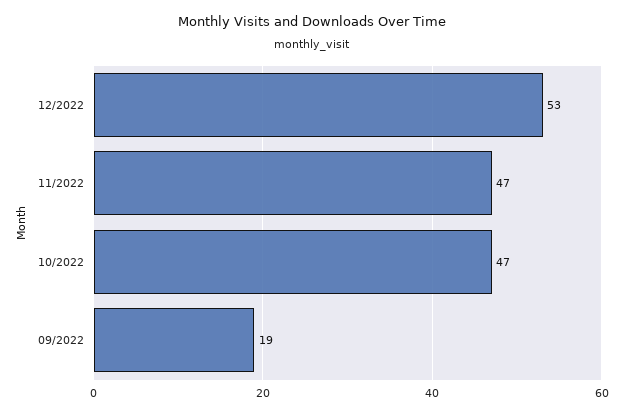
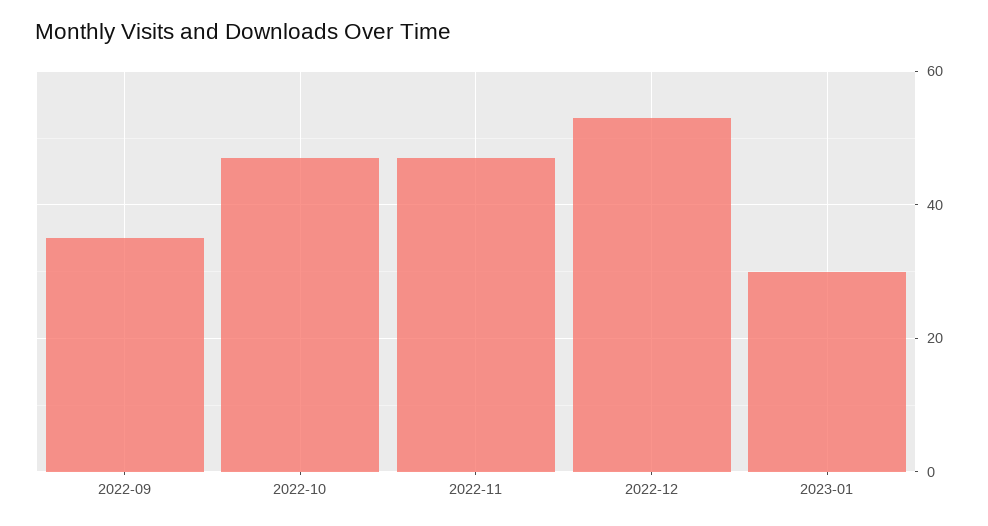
09/2022: 19 -> 35
2023-01: none -> 30

